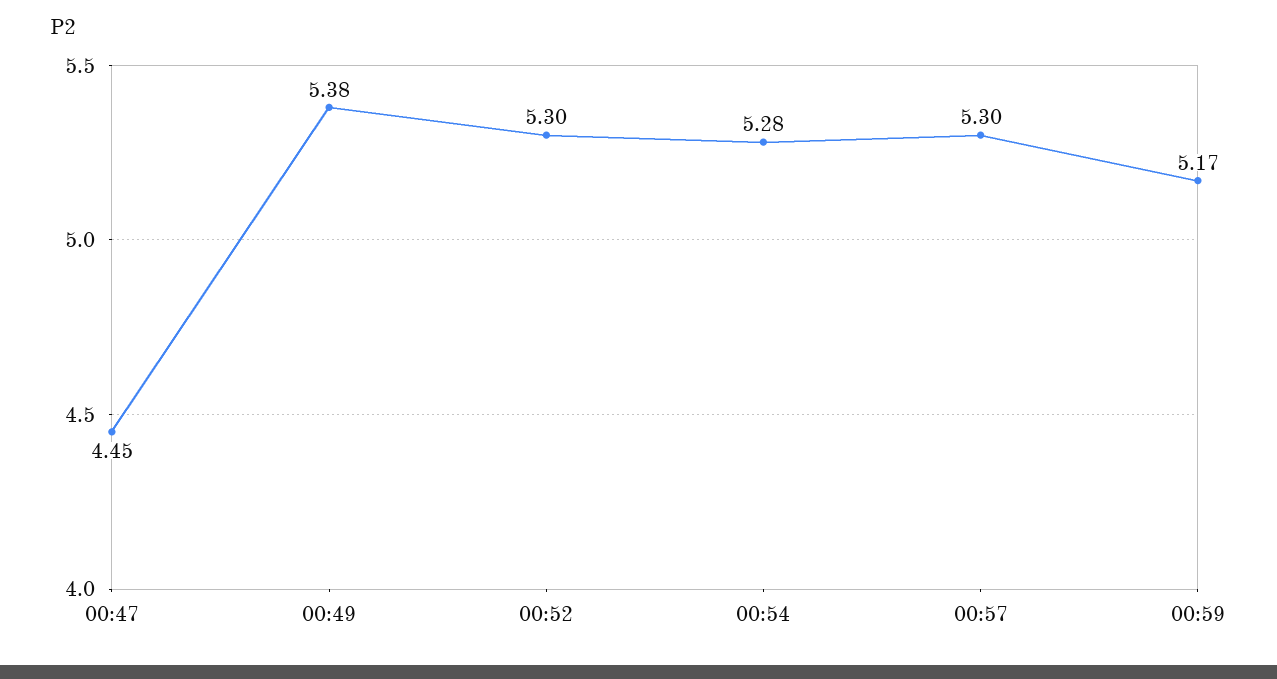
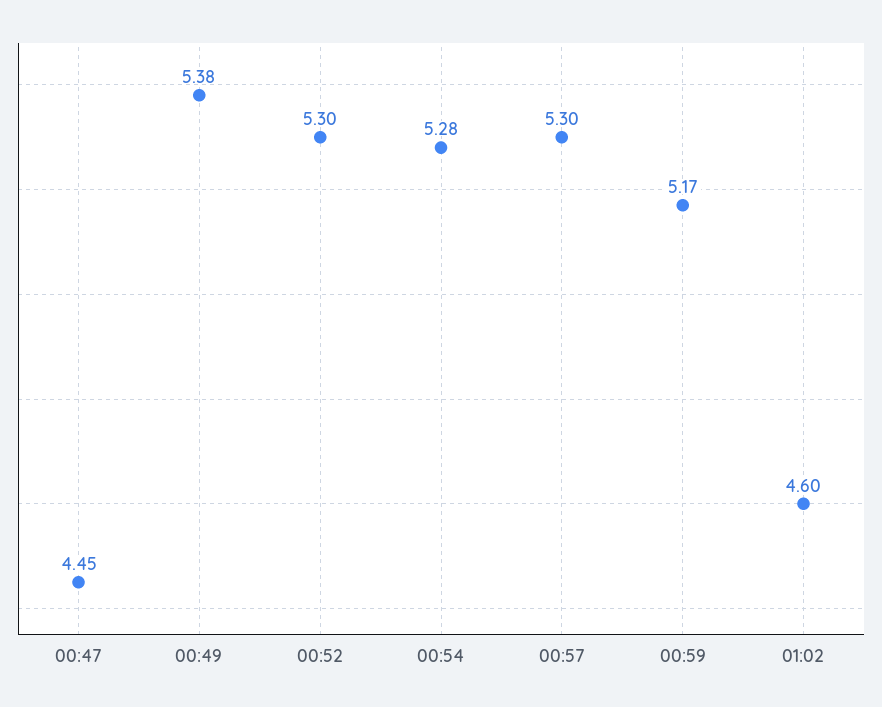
01:02: none -> 4.6

